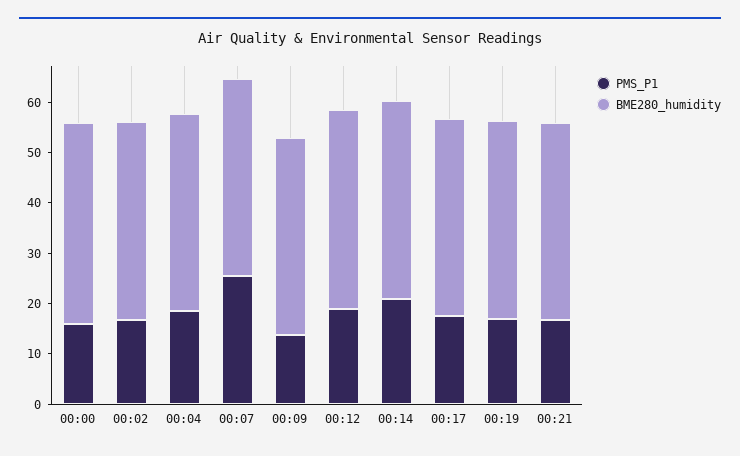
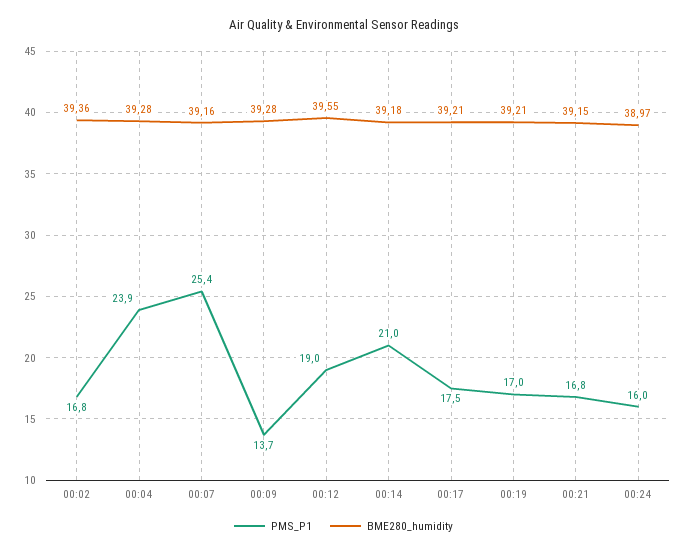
PMS_P1, 00:00: 16 -> none
BME280_humidity, 00:00: 40 -> none
PMS_P1, 00:04: 18 -> 23.9
PMS_P1, 00:24: none -> 16
BME280_humidity, 00:24: none -> 38.97

